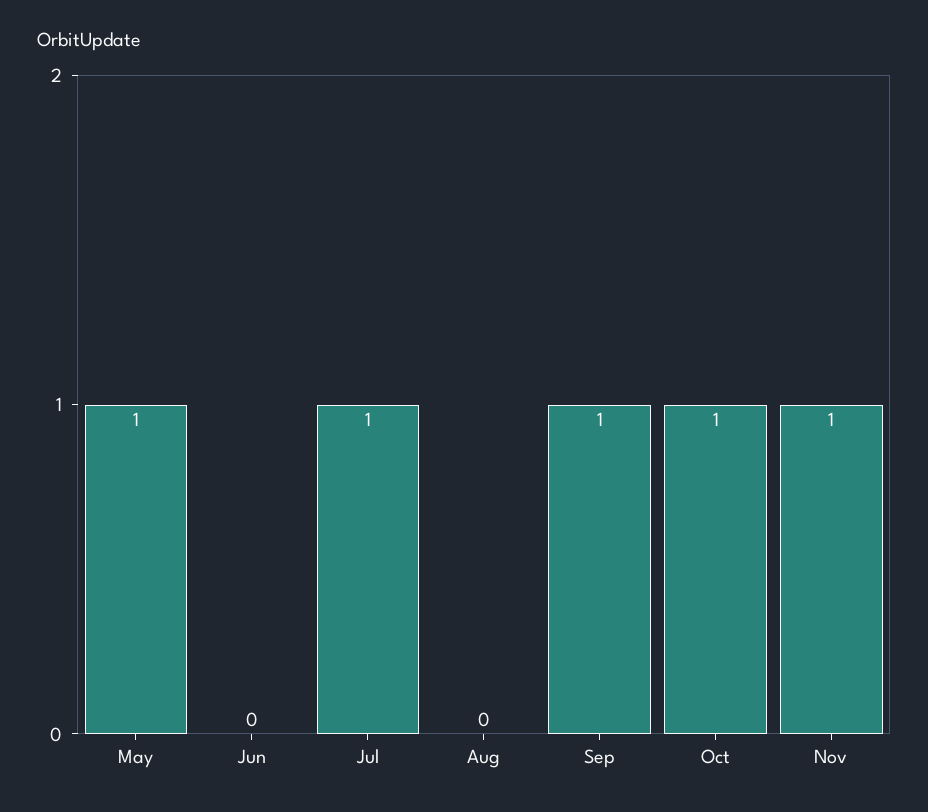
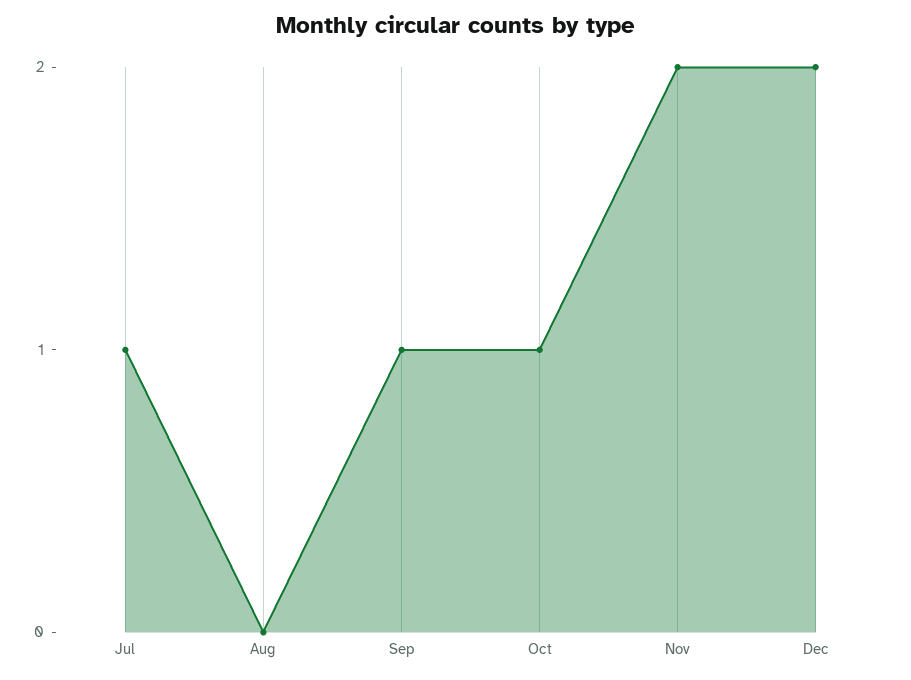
May: 1 -> none
Jun: 0 -> none
Nov: 1 -> 2
Dec: none -> 2

